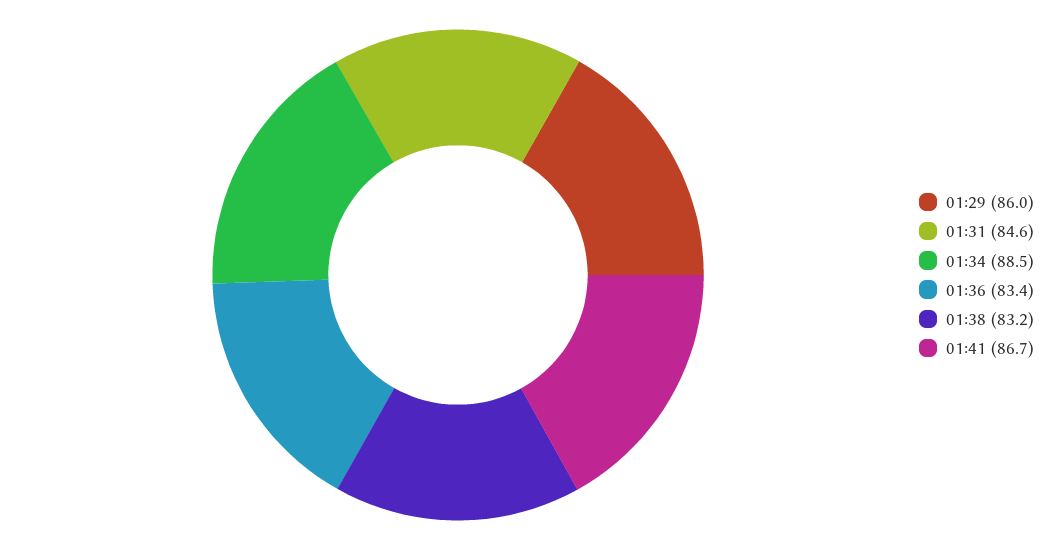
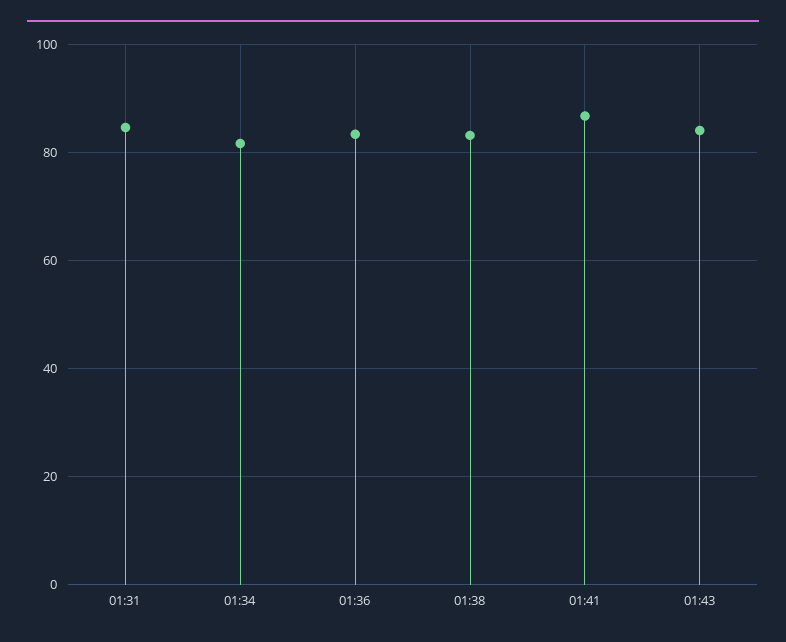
01:29: 86 -> none
01:34: 88.5 -> 82
01:43: none -> 84

